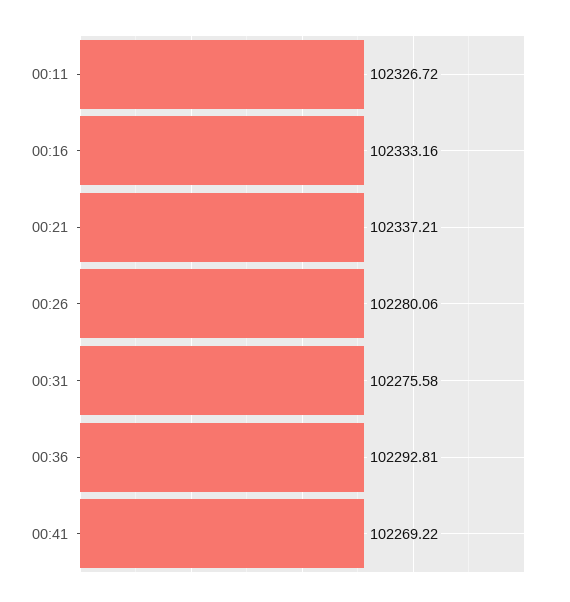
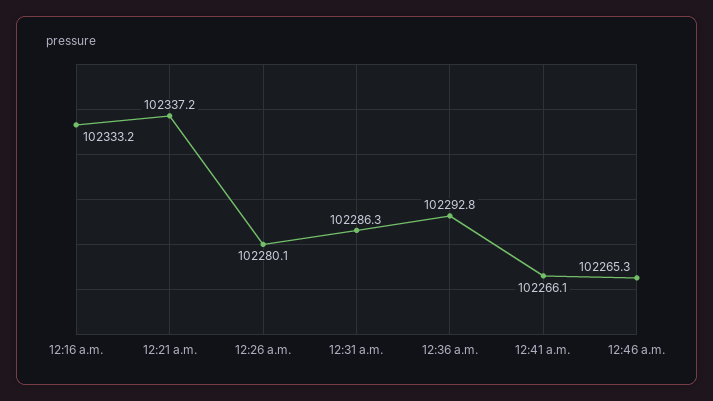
00:11: 102326.72 -> none
00:31: 102275.58 -> 102286.3
00:41: 102269.22 -> 102266.1
12:46 a.m.: none -> 102265.3

